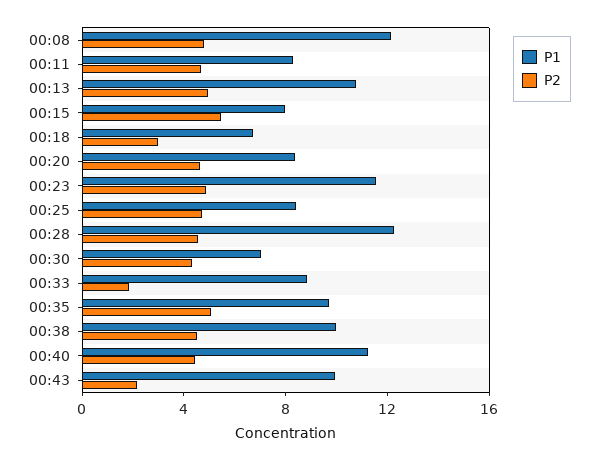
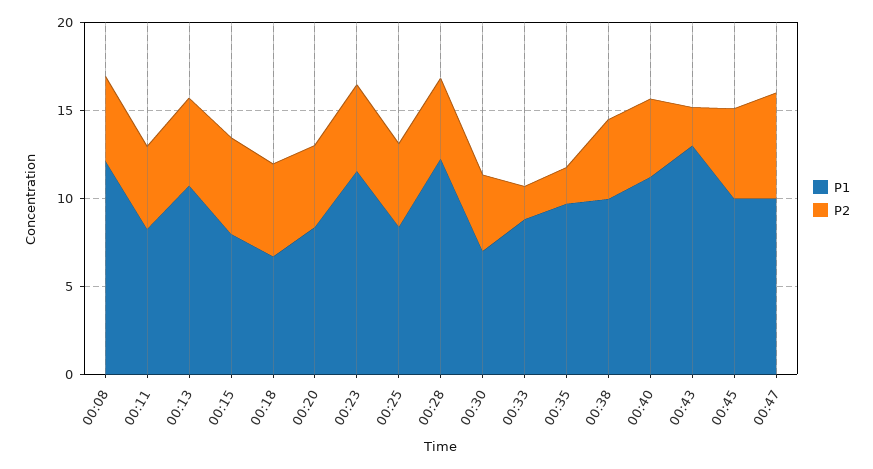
P2, 00:18: 3 -> 5
P2, 00:35: 5 -> 2
P1, 00:43: 10 -> 13
P1, 00:45: none -> 10
P2, 00:45: none -> 5
P1, 00:47: none -> 10
P2, 00:47: none -> 6

